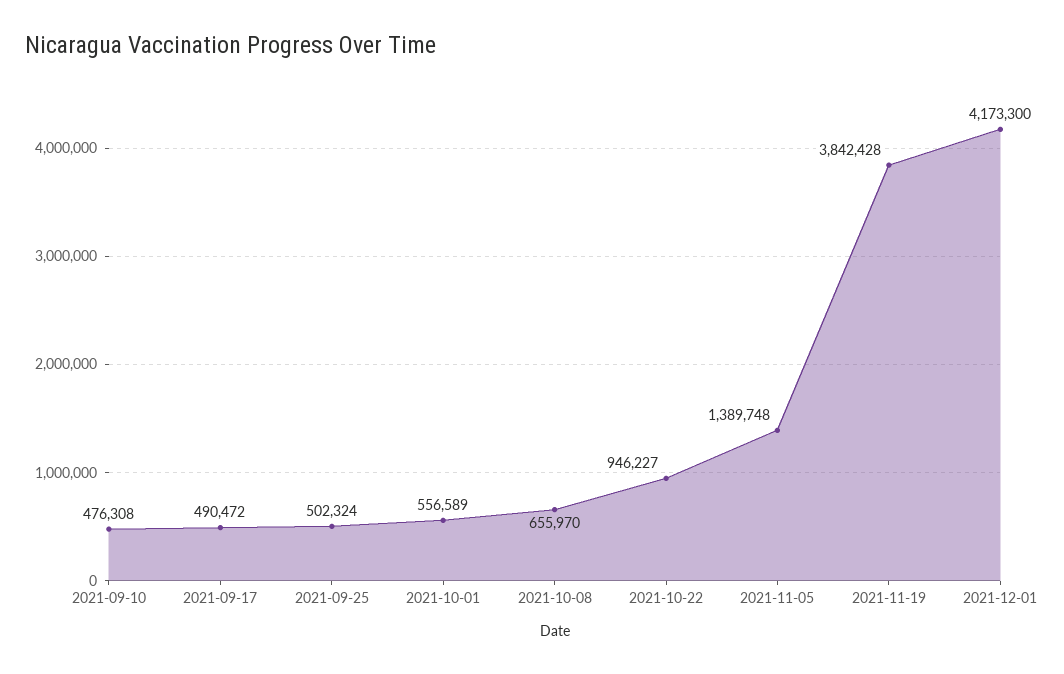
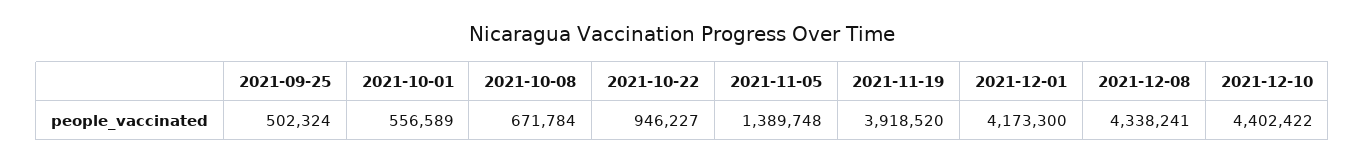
2021-09-10: 476308 -> none
2021-09-17: 490472 -> none
2021-10-08: 655970 -> 671784
2021-11-19: 3842428 -> 3918520
2021-12-08: none -> 4338241
2021-12-10: none -> 4402422

